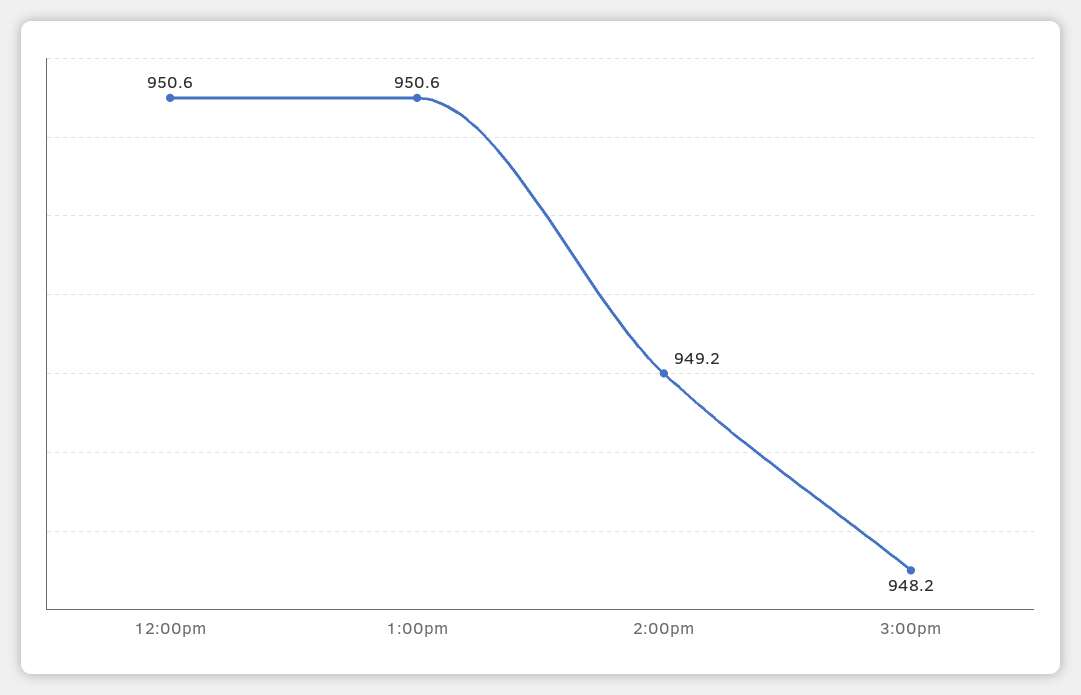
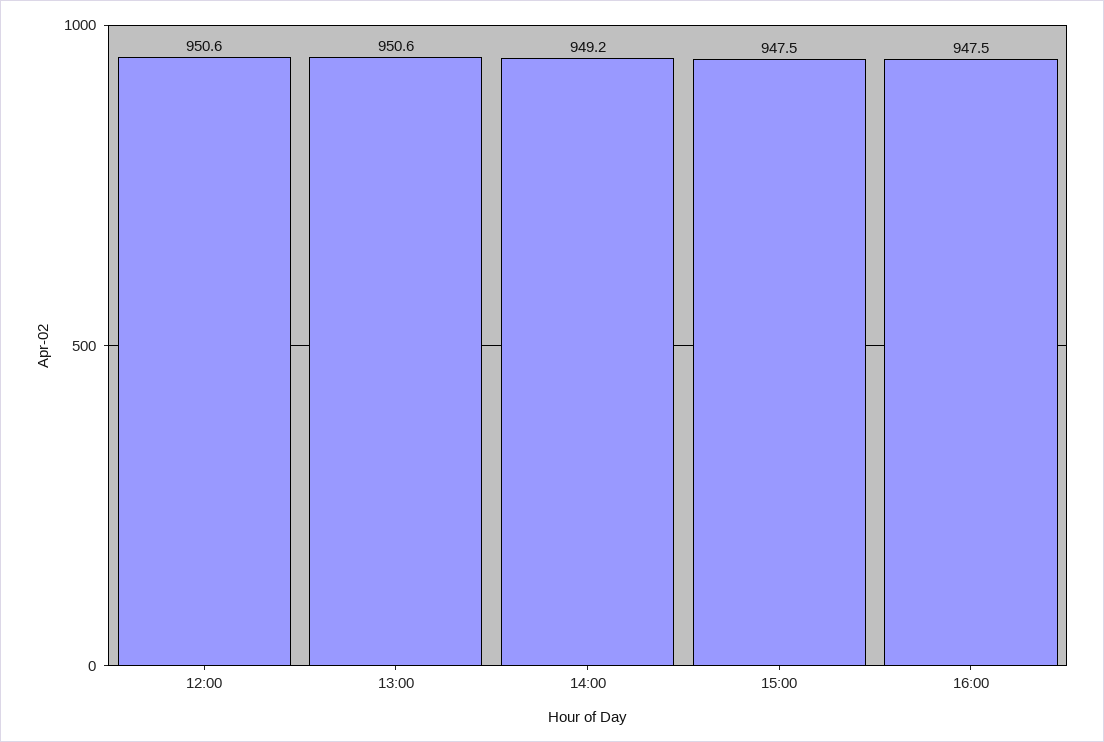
3:00pm: 948.2 -> 947.5
16:00: none -> 947.5

